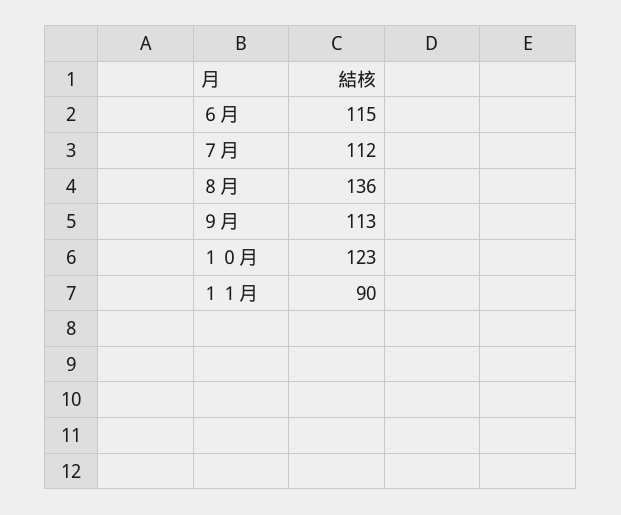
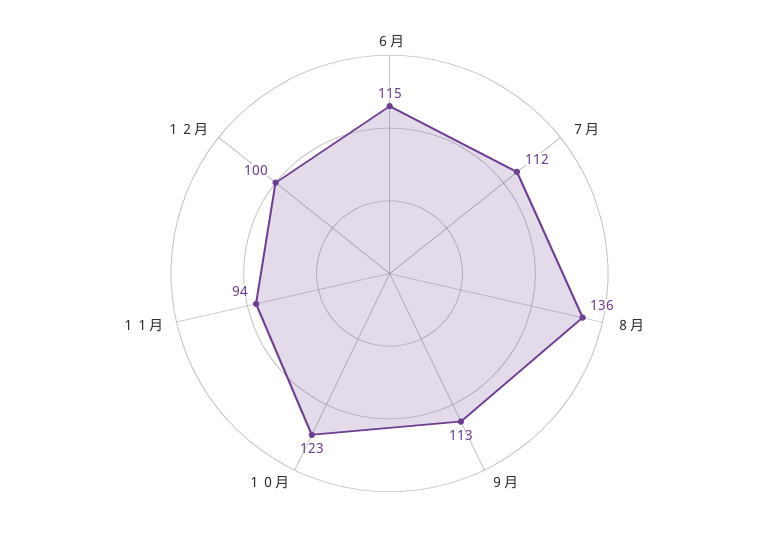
１１月: 90 -> 94
１２月: none -> 100

